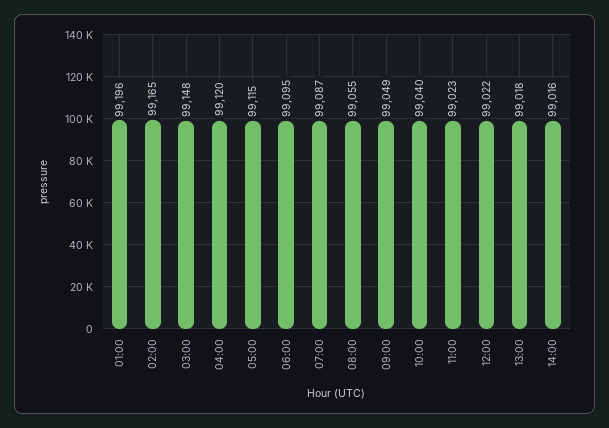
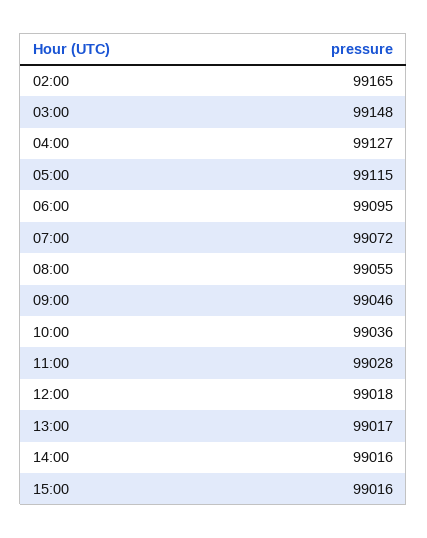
01:00: 99196 -> none
04:00: 99120 -> 99127
07:00: 99087 -> 99072
09:00: 99049 -> 99046
10:00: 99040 -> 99036
11:00: 99023 -> 99028
12:00: 99022 -> 99018
13:00: 99018 -> 99017
15:00: none -> 99016

